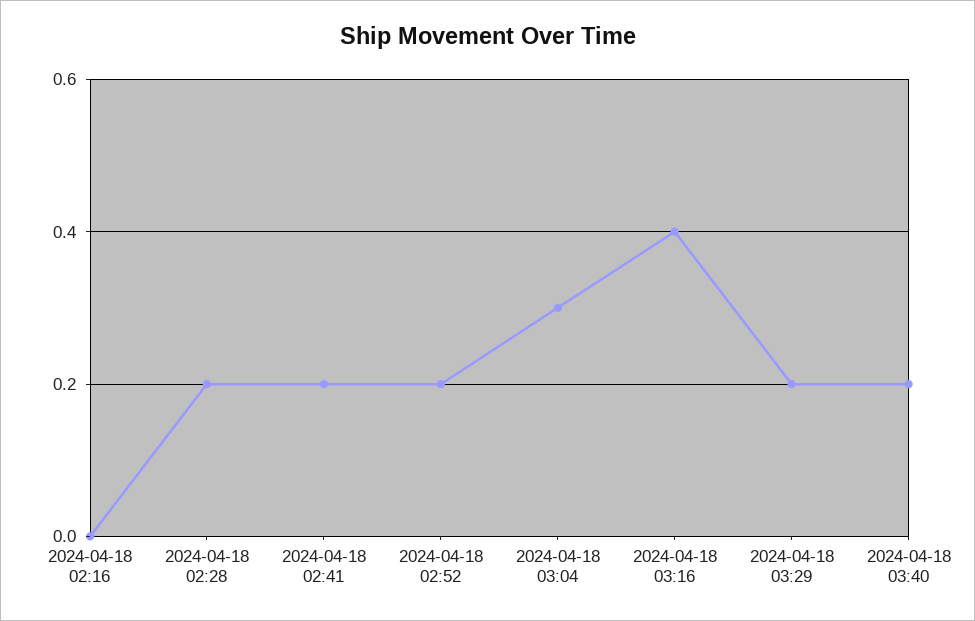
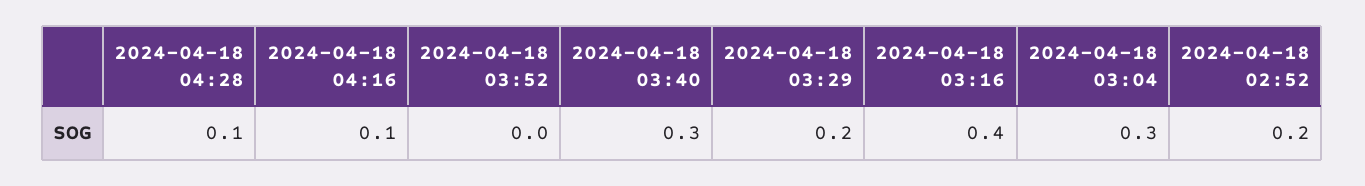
2024-04-18 02:16: 0 -> none
2024-04-18 02:28: 0.2 -> none
2024-04-18 02:41: 0.2 -> none
2024-04-18 03:40: 0.2 -> 0.3
2024-04-18 04:28: none -> 0.1
2024-04-18 04:16: none -> 0.1
2024-04-18 03:52: none -> 0

